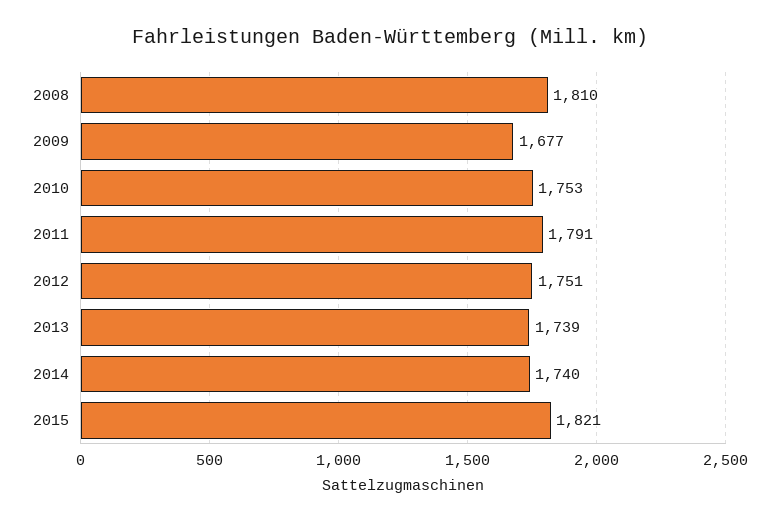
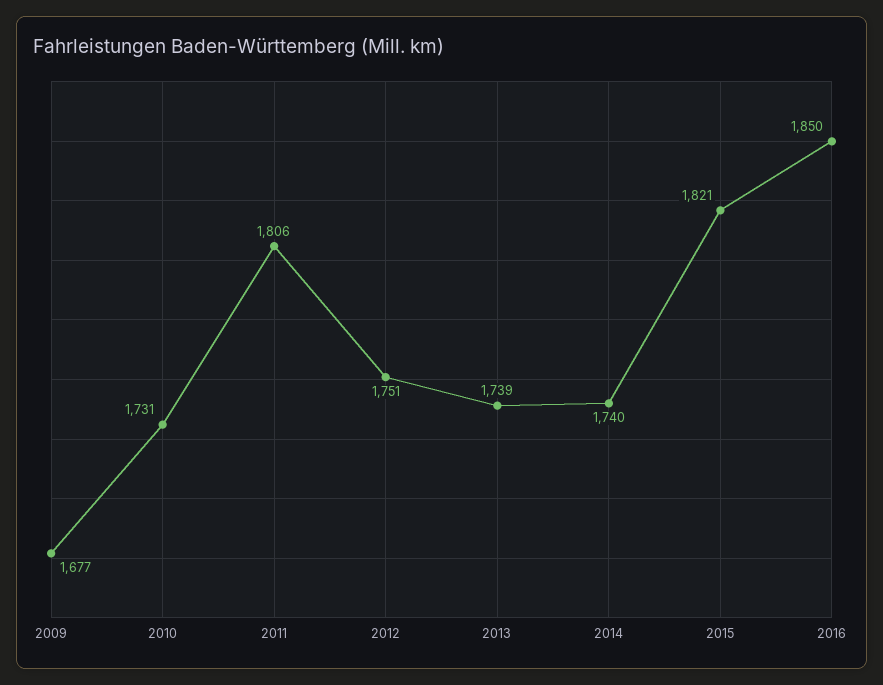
2008: 1810 -> none
2010: 1753 -> 1731
2011: 1791 -> 1806
2016: none -> 1850

